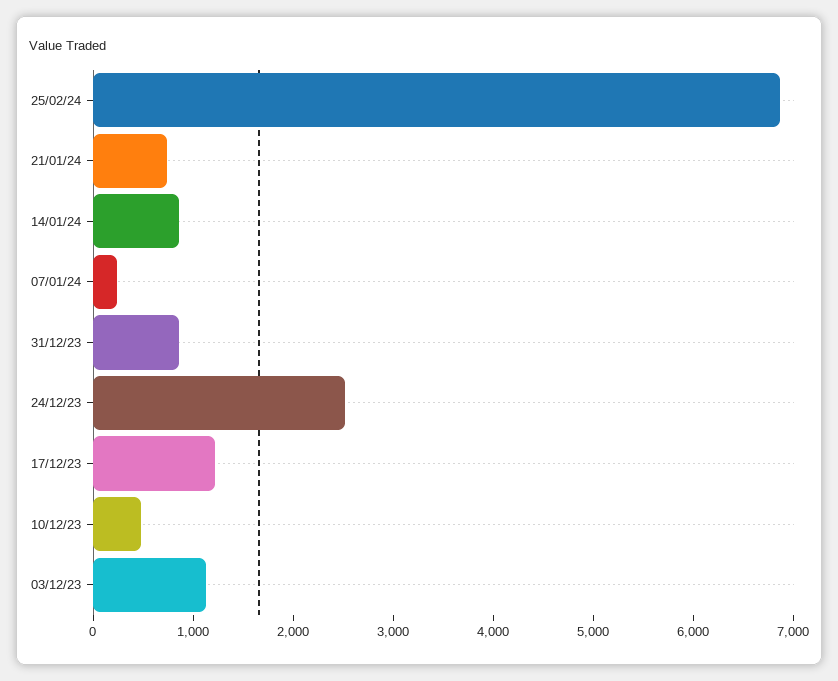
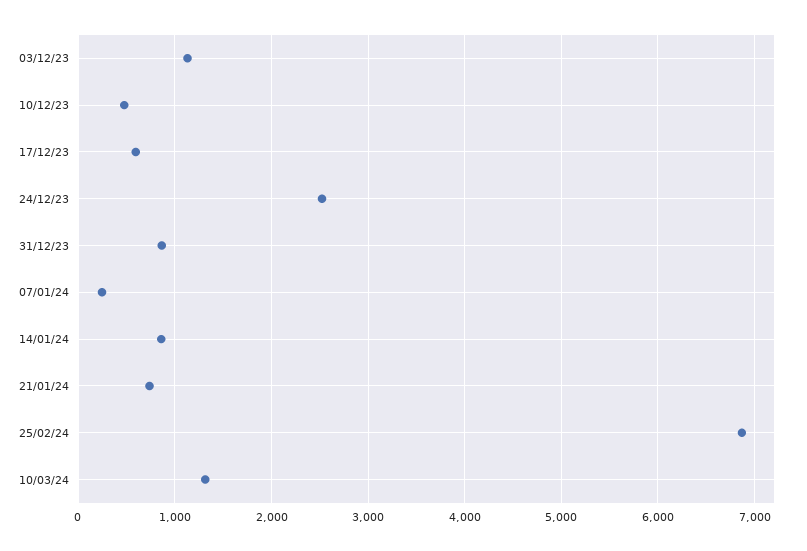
17/12/23: 1200 -> 600
10/03/24: none -> 1300

